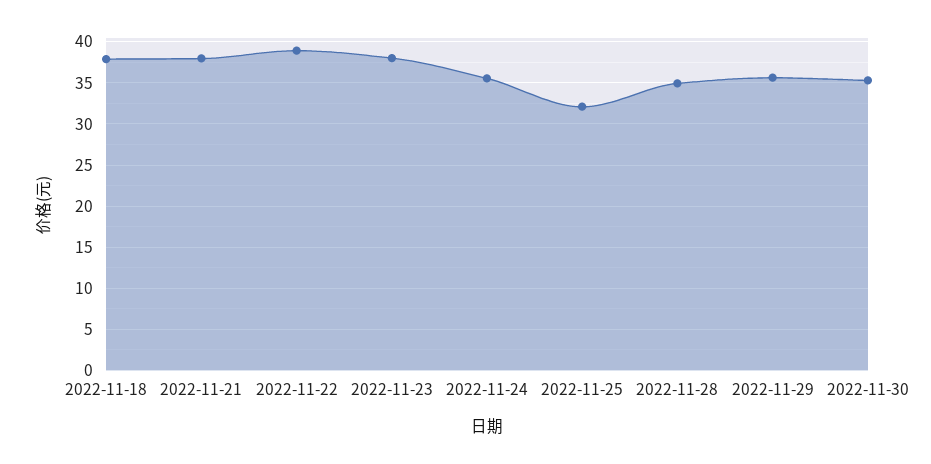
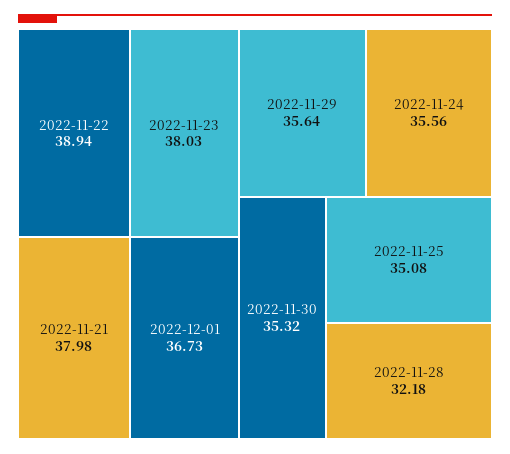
2022-11-18: 38 -> none
2022-11-25: 32 -> 35.08
2022-11-28: 35 -> 32.18
2022-12-01: none -> 36.73

